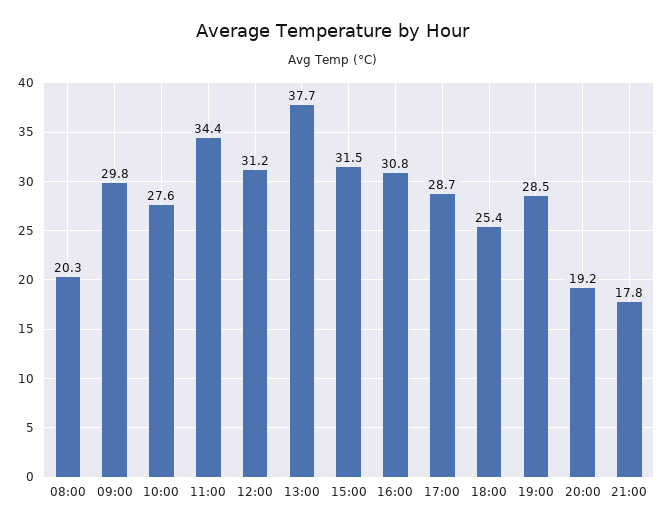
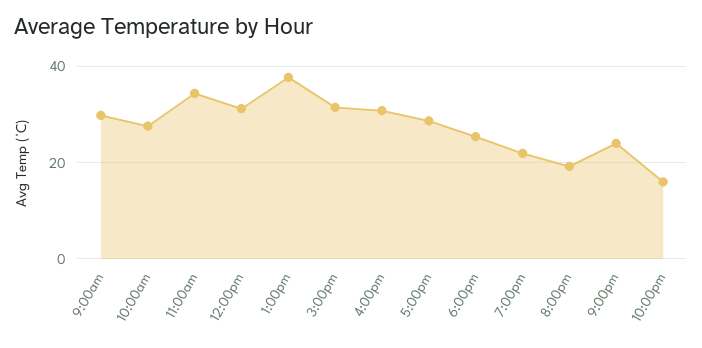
08:00: 20.3 -> none
19:00: 28.5 -> 22
21:00: 17.8 -> 24
10:00pm: none -> 16

